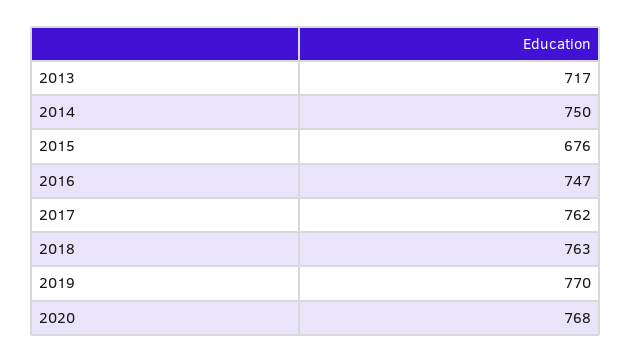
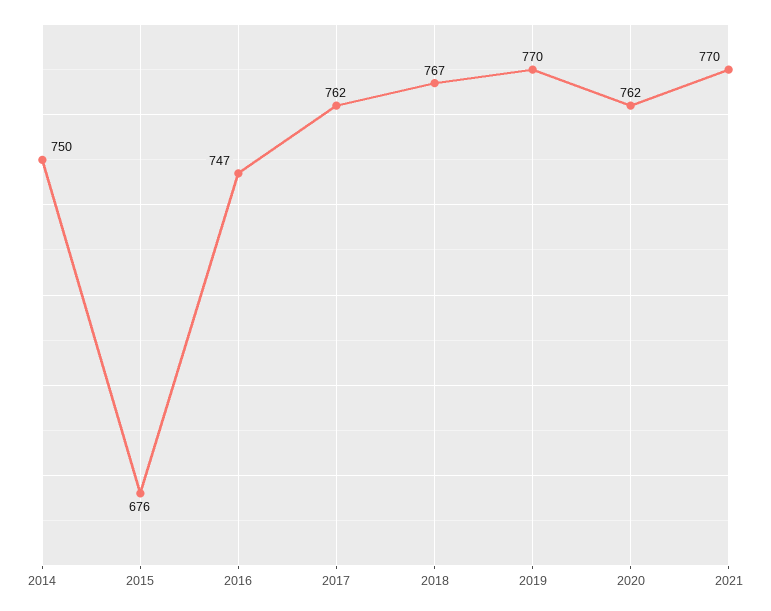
2013: 717 -> none
2018: 763 -> 767
2020: 768 -> 762
2021: none -> 770

